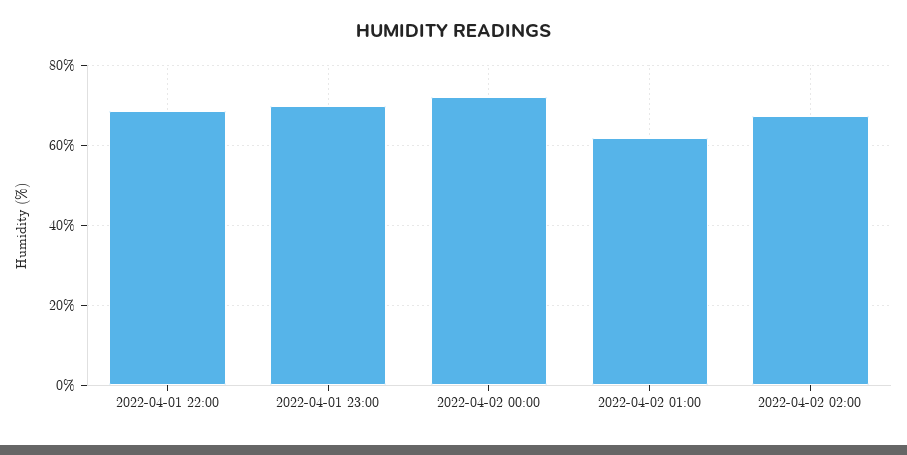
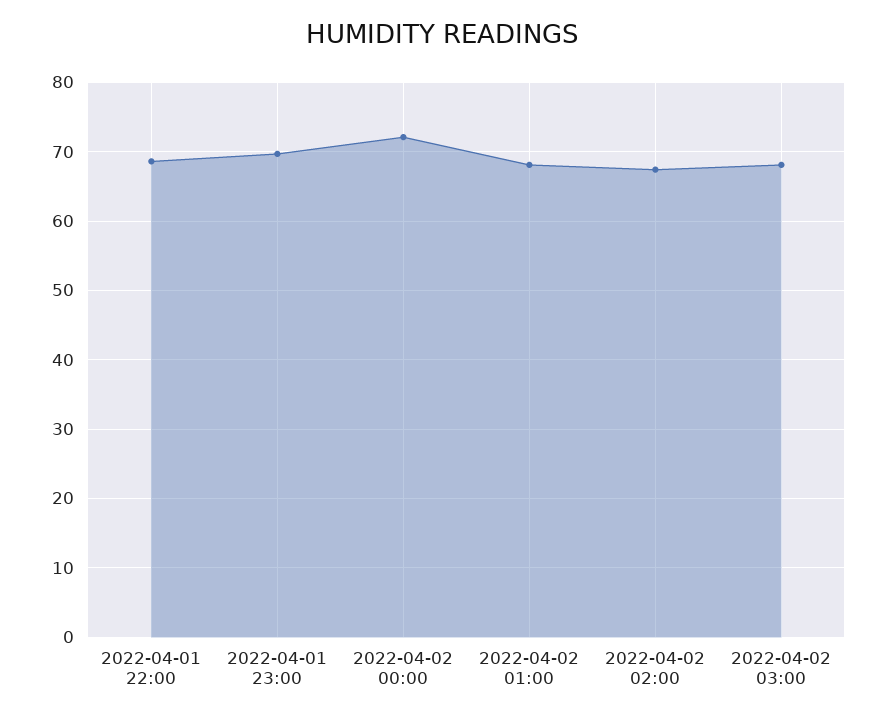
2022-04-02 01:00: 62 -> 68
2022-04-02 03:00: none -> 68

